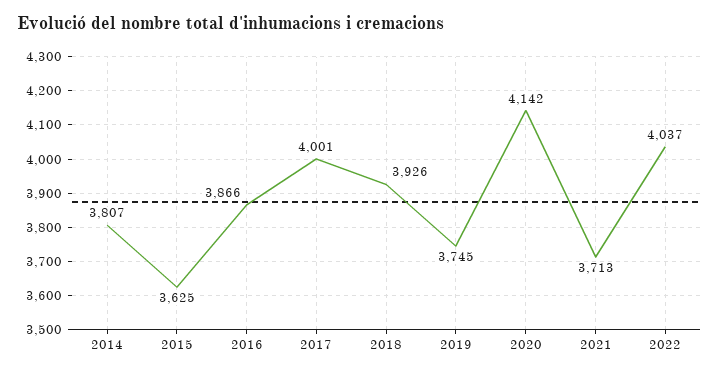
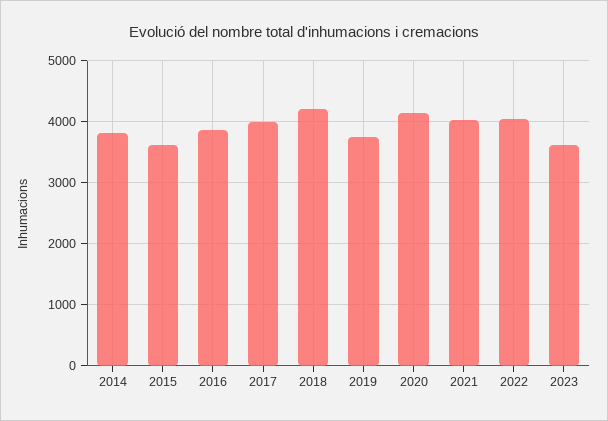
2018: 3926 -> 4200
2021: 3713 -> 4000
2023: none -> 3600

